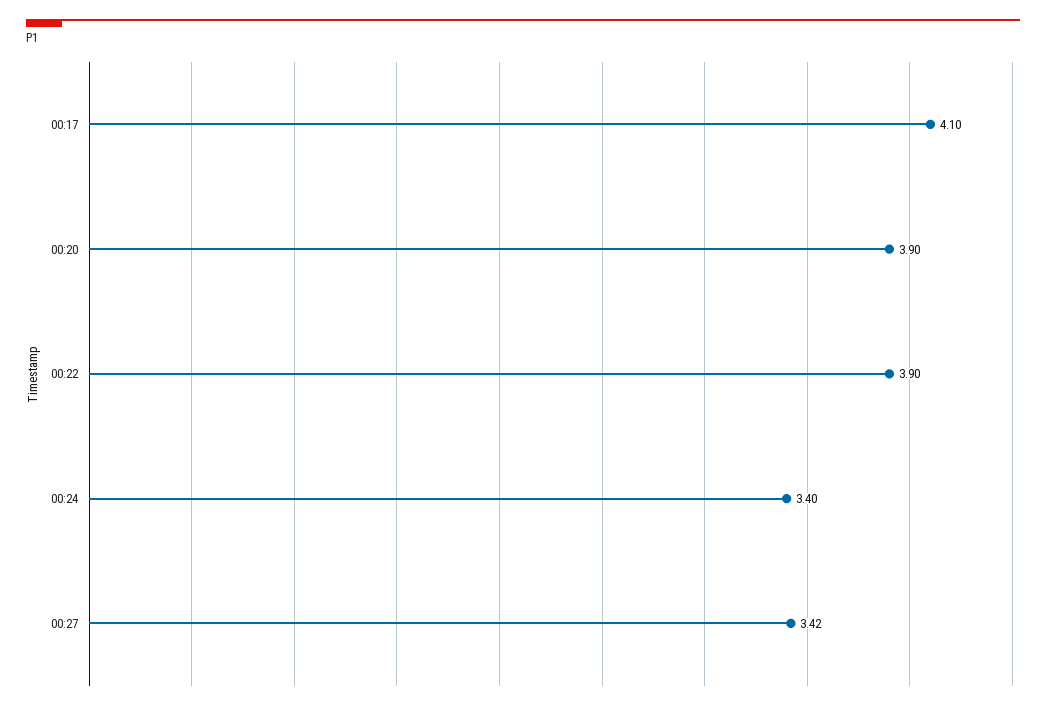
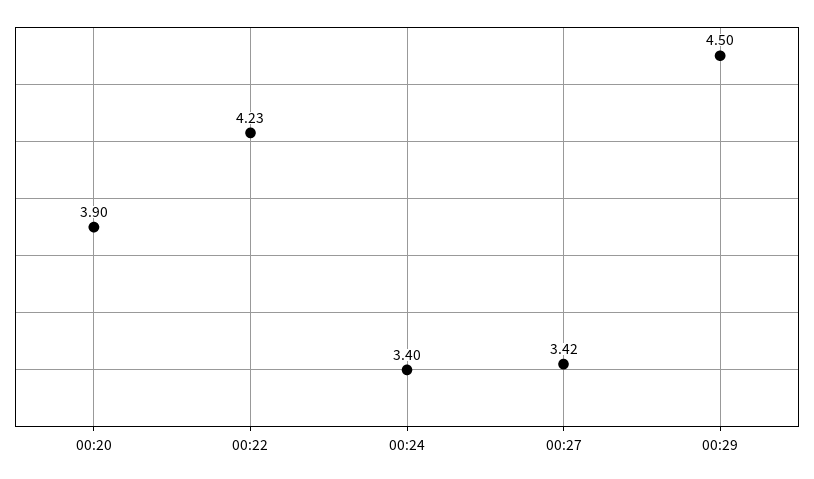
00:17: 4.1 -> none
00:22: 3.9 -> 4.23
00:29: none -> 4.5

